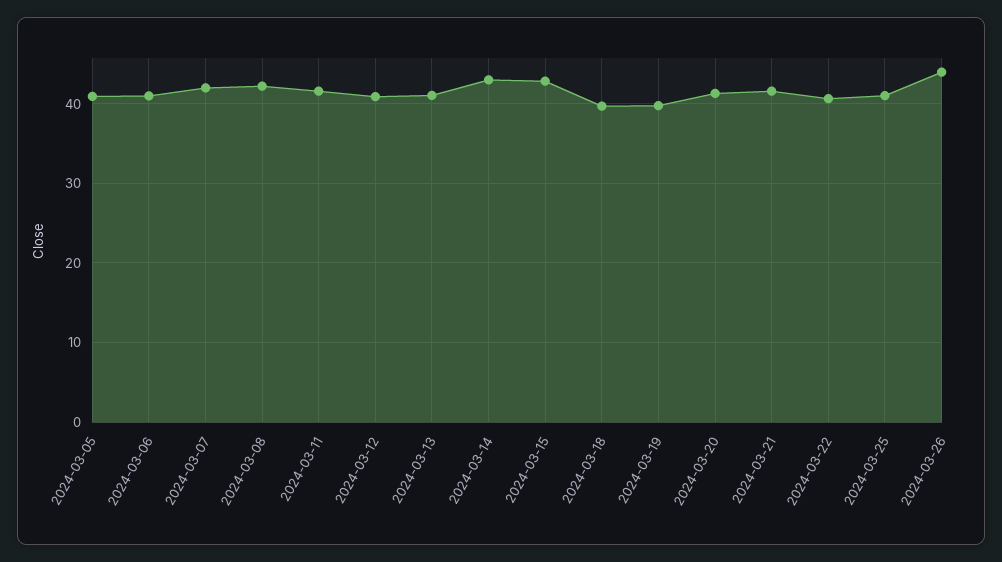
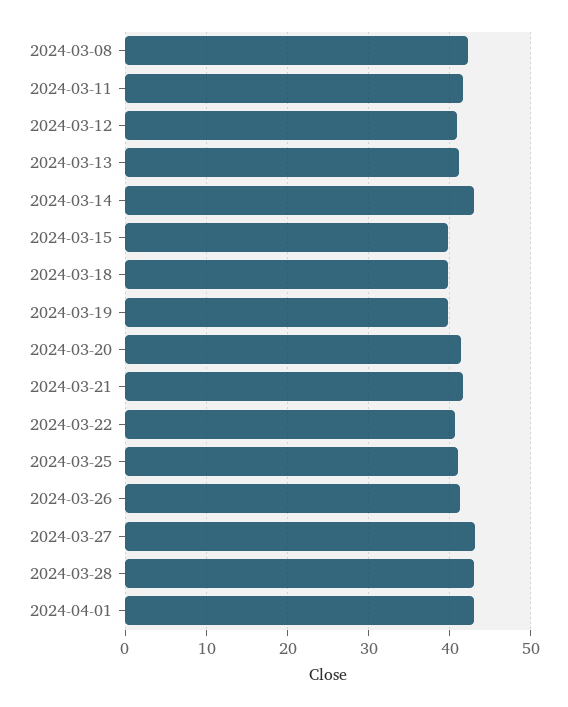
2024-03-05: 41 -> none
2024-03-06: 41 -> none
2024-03-07: 42 -> none
2024-03-15: 43 -> 40
2024-03-26: 44 -> 41
2024-03-27: none -> 43
2024-03-28: none -> 43
2024-04-01: none -> 43

